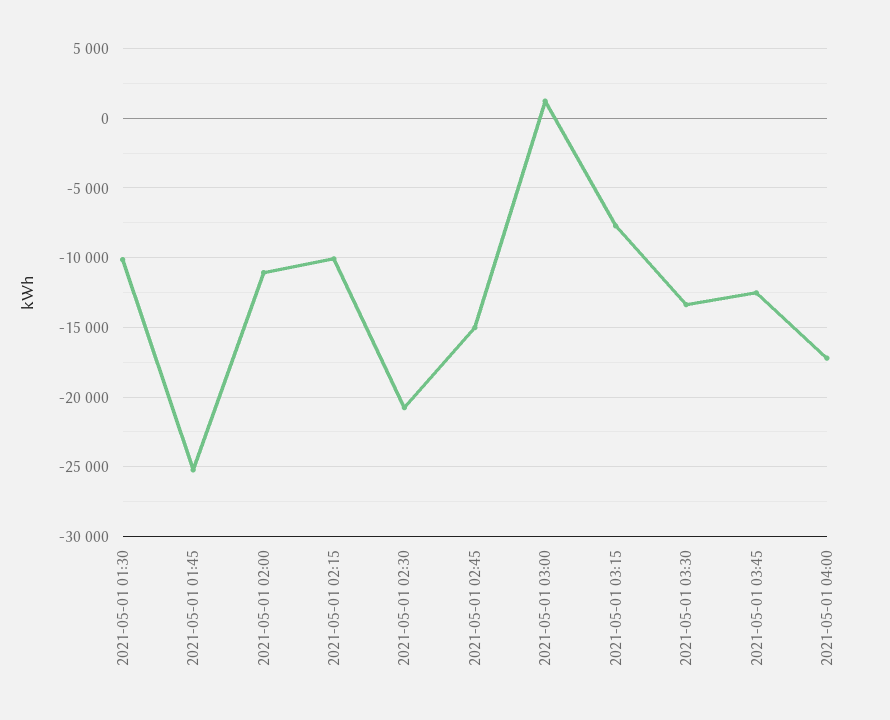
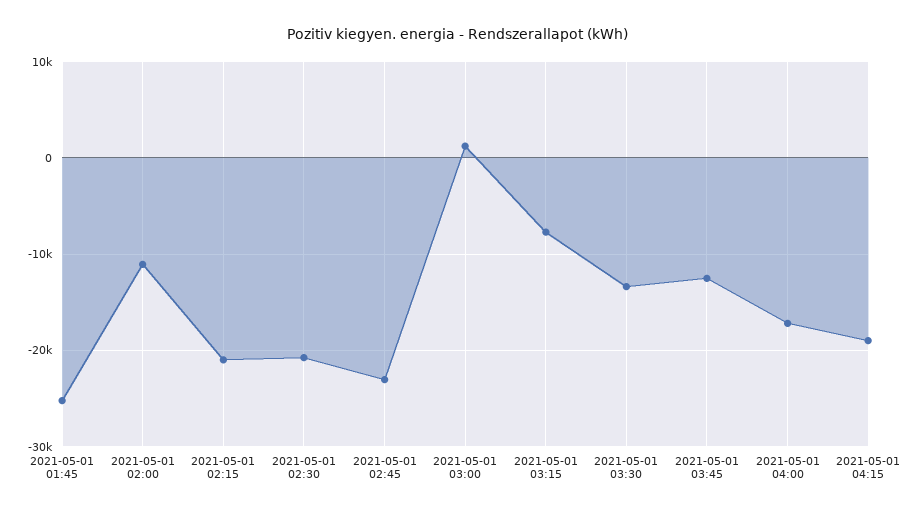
2021-05-01 01:30: -10000 -> none
2021-05-01 02:15: -10000 -> -21000
2021-05-01 02:45: -15000 -> -23000
2021-05-01 04:15: none -> -19000

